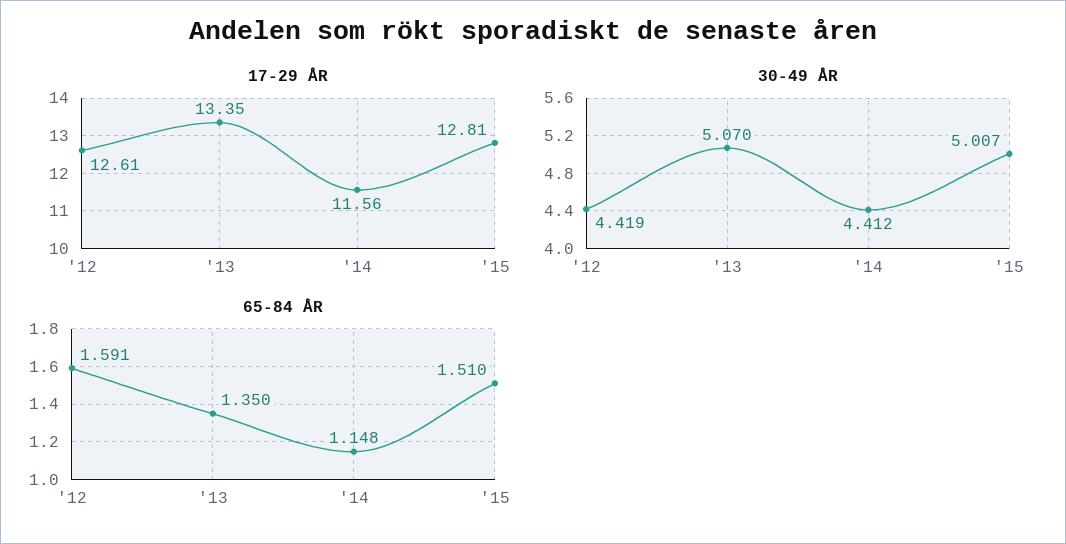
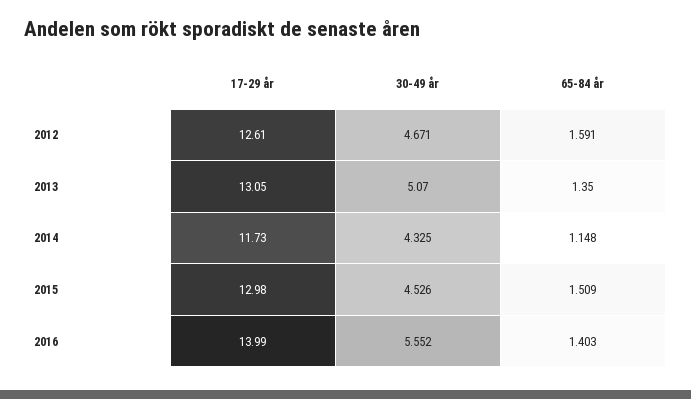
17-29 ÅR, '13: 13.35 -> 13.05
17-29 ÅR, '14: 11.56 -> 11.73
17-29 ÅR, '15: 12.81 -> 12.98
30-49 ÅR, '12: 4.419 -> 4.671
30-49 ÅR, '14: 4.412 -> 4.325
30-49 ÅR, '15: 5.007 -> 4.526
65-84 ÅR, '15: 1.51 -> 1.509
17-29 ÅR, 2016: none -> 13.99
30-49 ÅR, 2016: none -> 5.552
65-84 ÅR, 2016: none -> 1.403

